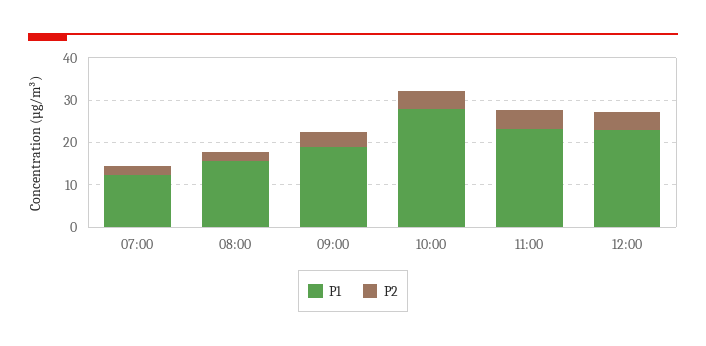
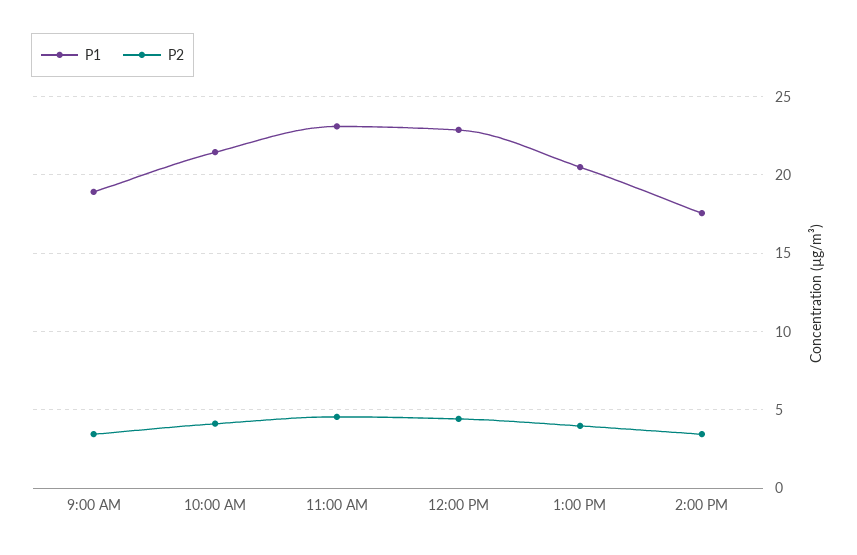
P1, 07:00: 12 -> none
P2, 07:00: 2 -> none
P1, 08:00: 16 -> none
P2, 08:00: 2 -> none
P1, 10:00: 28 -> 21.5
P1, 1:00 PM: none -> 20.5
P2, 1:00 PM: none -> 4
P1, 2:00 PM: none -> 17.5
P2, 2:00 PM: none -> 3.5

